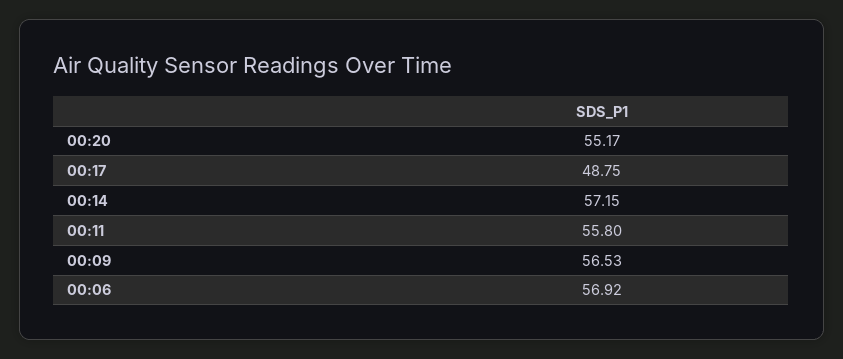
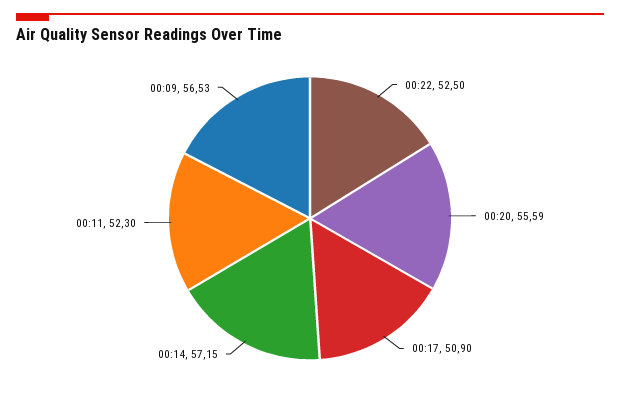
00:20: 55.17 -> 55.59
00:17: 48.75 -> 50.9
00:11: 55.8 -> 52.3
00:06: 56.92 -> none
00:22: none -> 52.5

